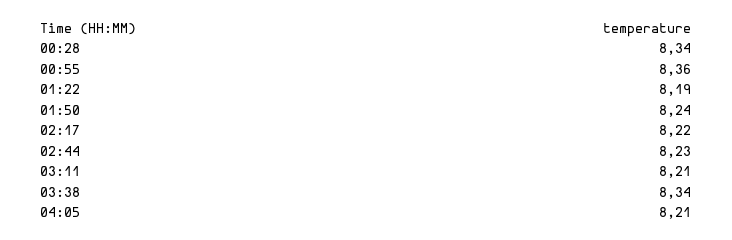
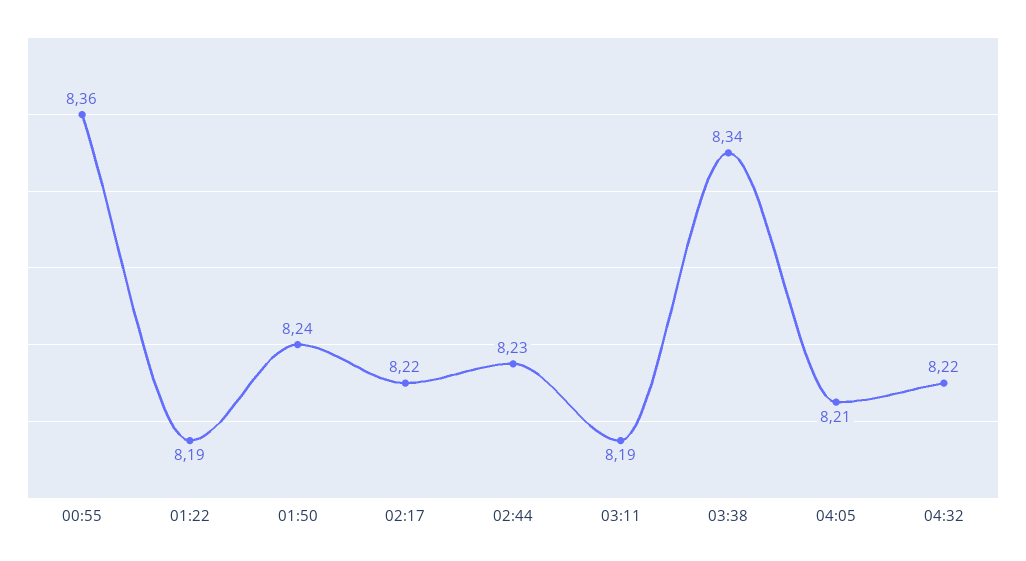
00:28: 8.34 -> none
03:11: 8.21 -> 8.19
04:32: none -> 8.22

